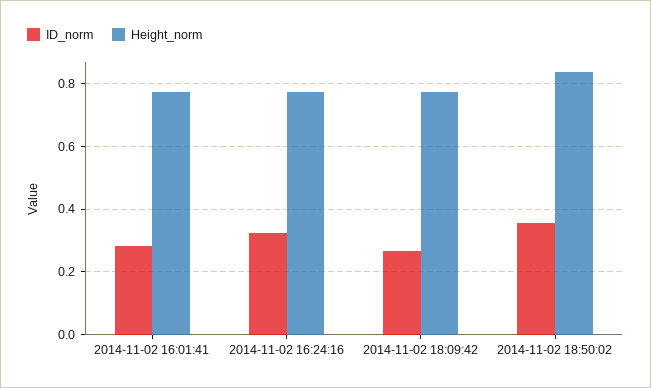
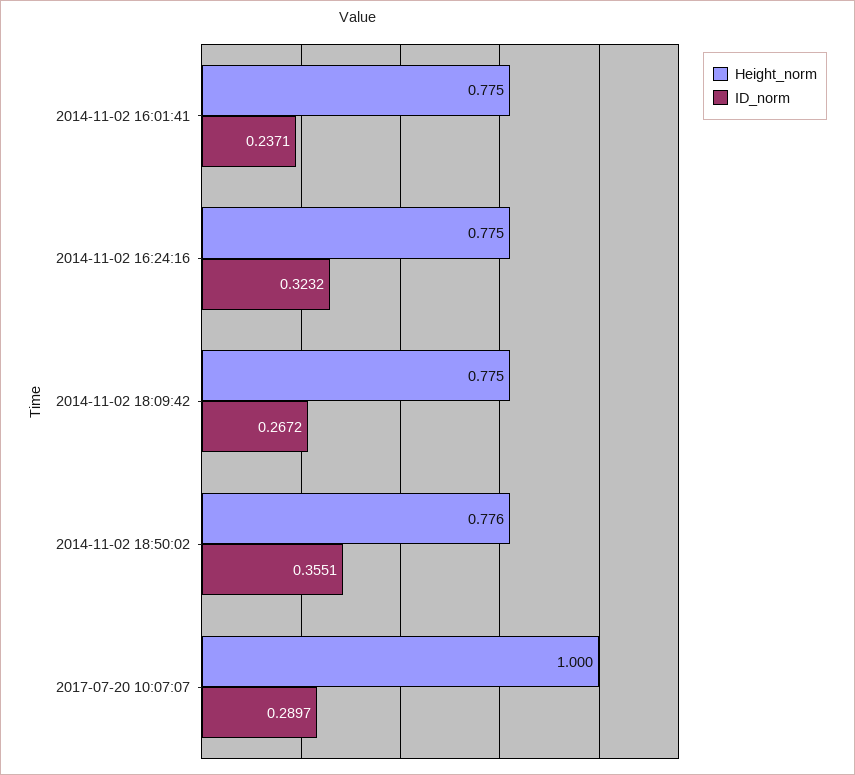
ID_norm, 2014-11-02 16:01:41: 0.28 -> 0.2371
Height_norm, 2014-11-02 18:50:02: 0.84 -> 0.776
Height_norm, 2017-07-20 10:07:07: none -> 1
ID_norm, 2017-07-20 10:07:07: none -> 0.2897

